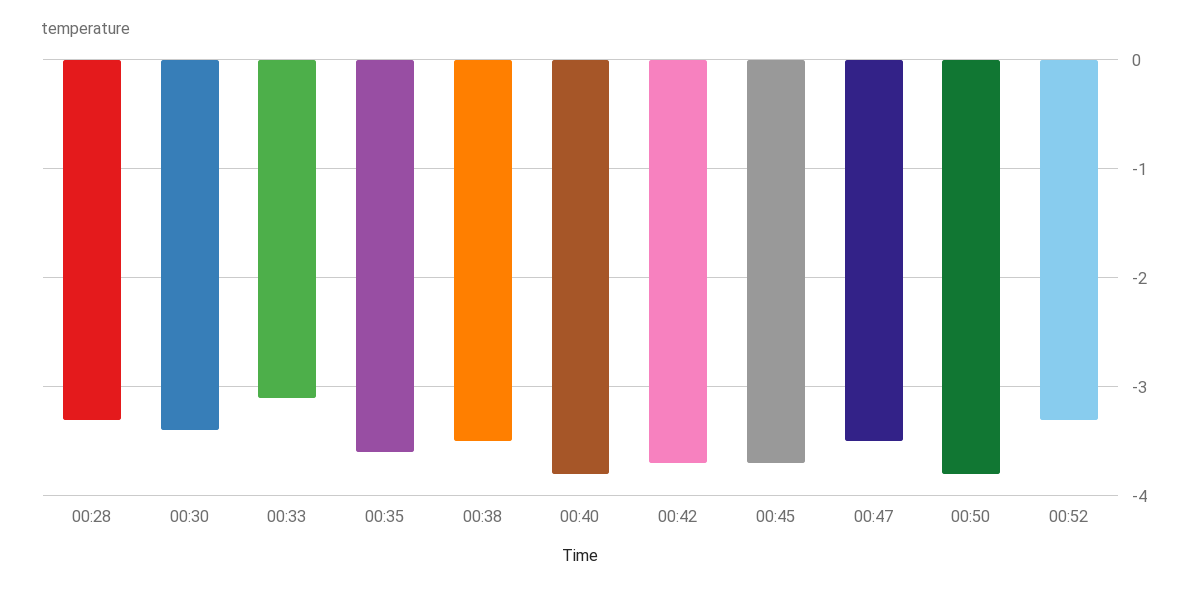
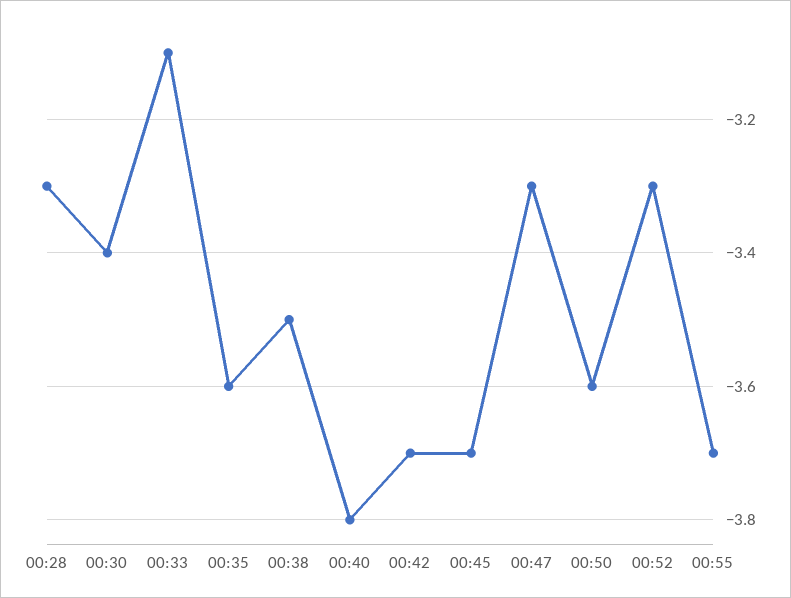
00:47: -3.5 -> -3.3
00:50: -3.8 -> -3.6
00:55: none -> -3.7

